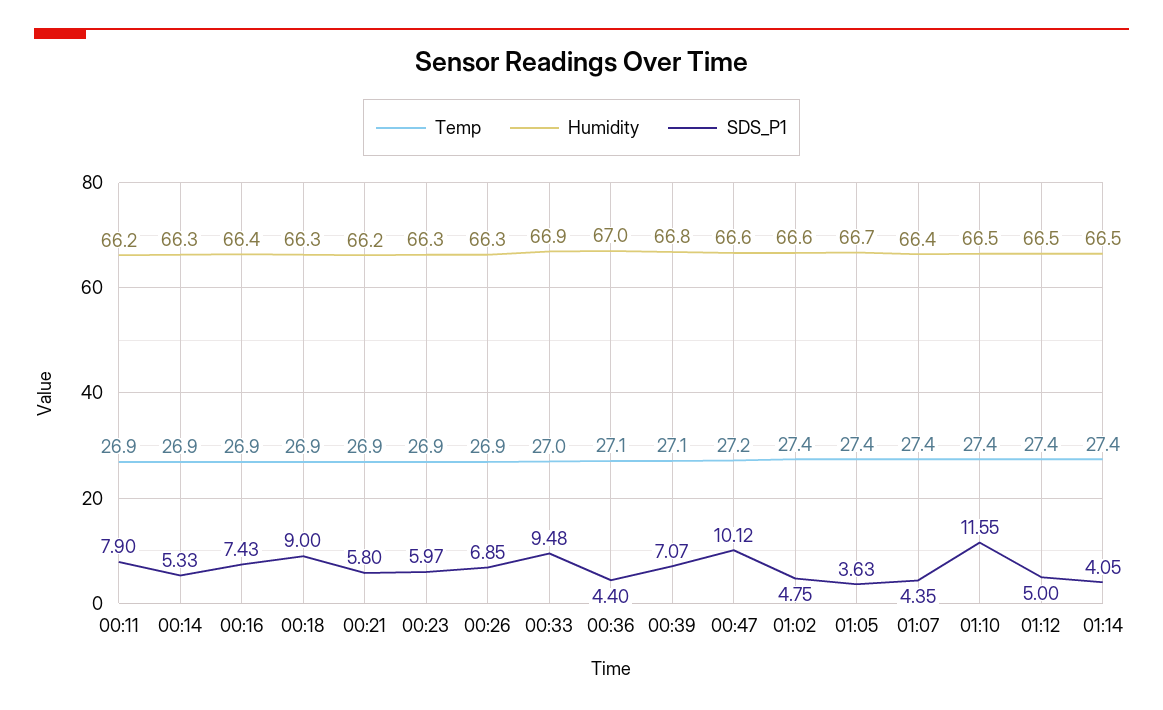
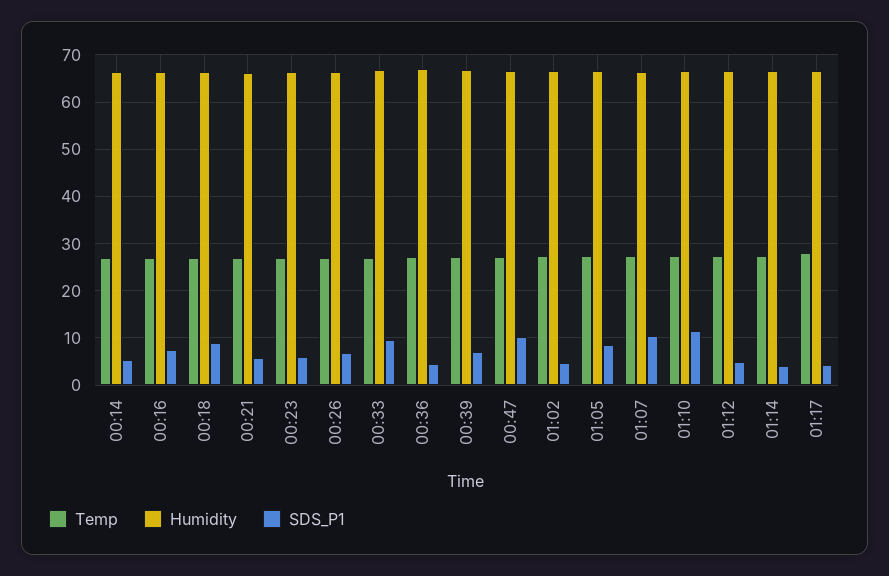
Temp, 00:11: 26.9 -> none
Humidity, 00:11: 66.2 -> none
SDS_P1, 00:11: 7.9 -> none
SDS_P1, 01:05: 3.63 -> 8
SDS_P1, 01:07: 4.35 -> 10
Temp, 01:17: none -> 28
Humidity, 01:17: none -> 66
SDS_P1, 01:17: none -> 4

